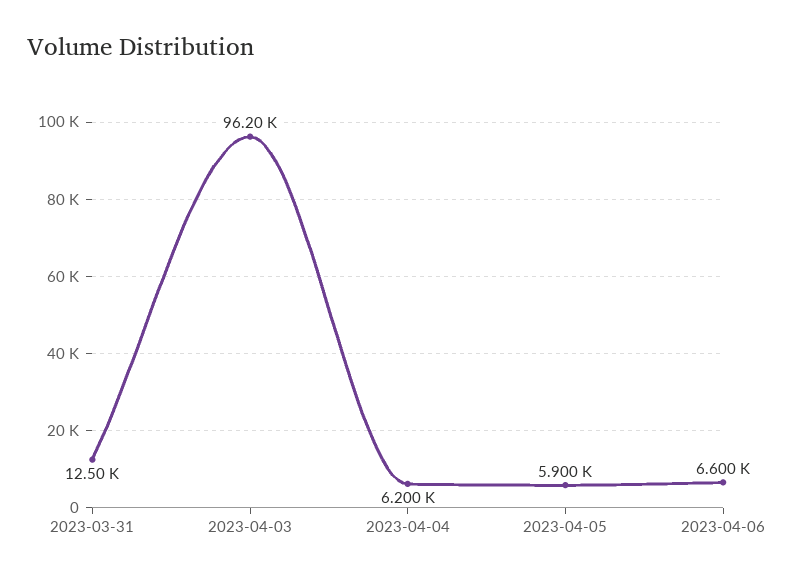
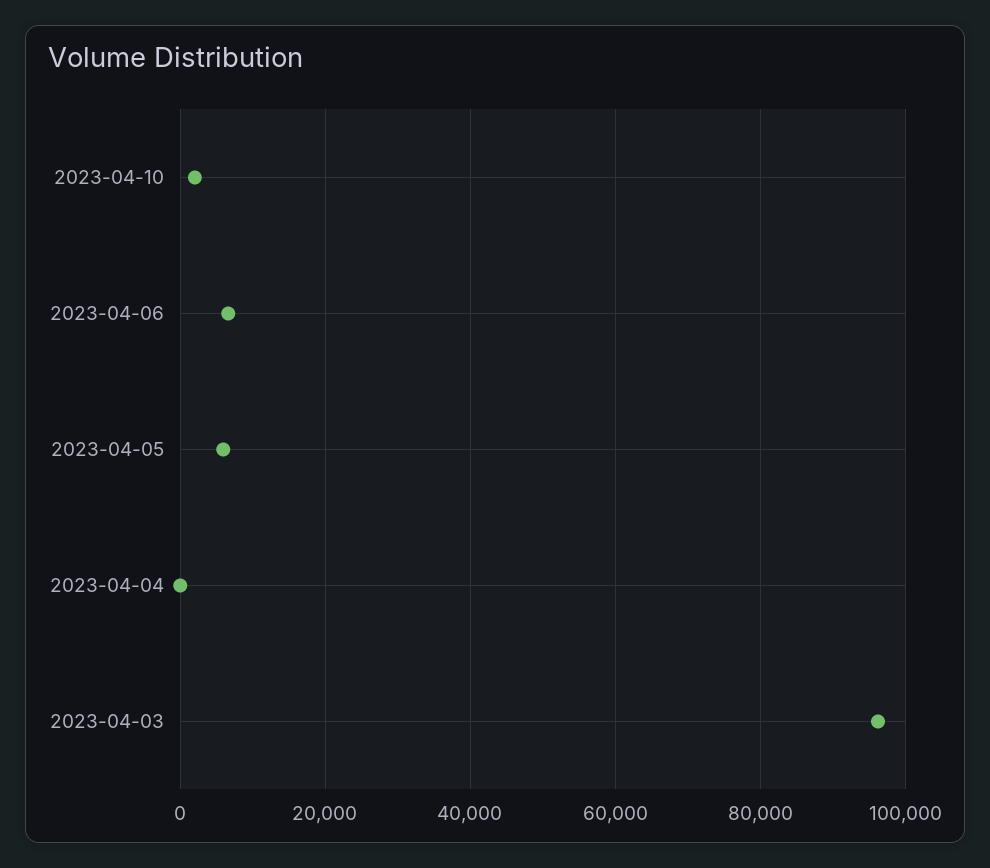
2023-03-31: 12500 -> none
2023-04-04: 6200 -> 0
2023-04-10: none -> 2000

